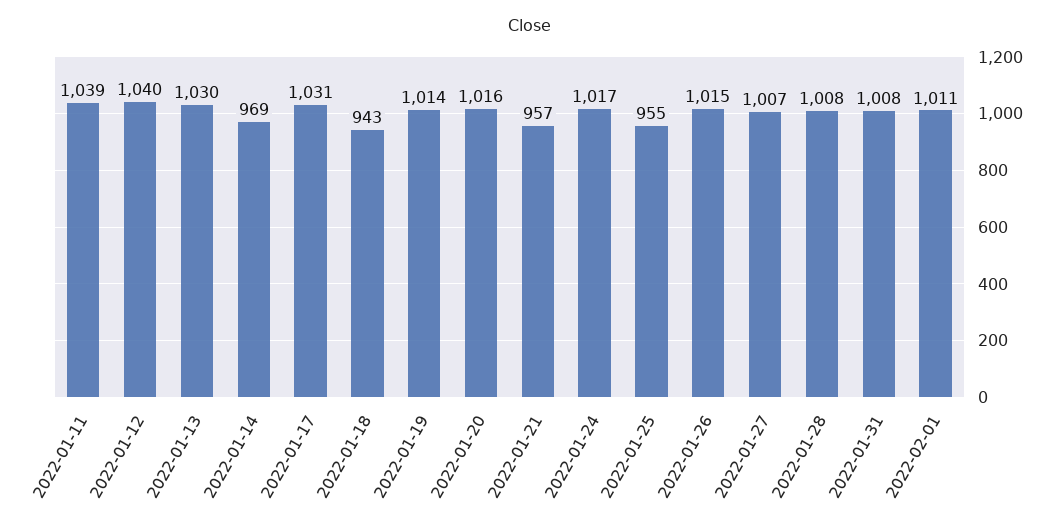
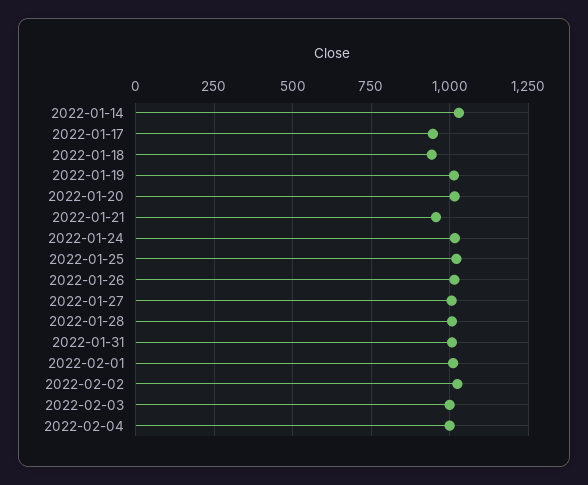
2022-01-11: 1039 -> none
2022-01-12: 1040 -> none
2022-01-13: 1030 -> none
2022-01-14: 969 -> 1025
2022-01-17: 1031 -> 950
2022-01-25: 955 -> 1025
2022-02-02: none -> 1025
2022-02-03: none -> 1000
2022-02-04: none -> 1000

